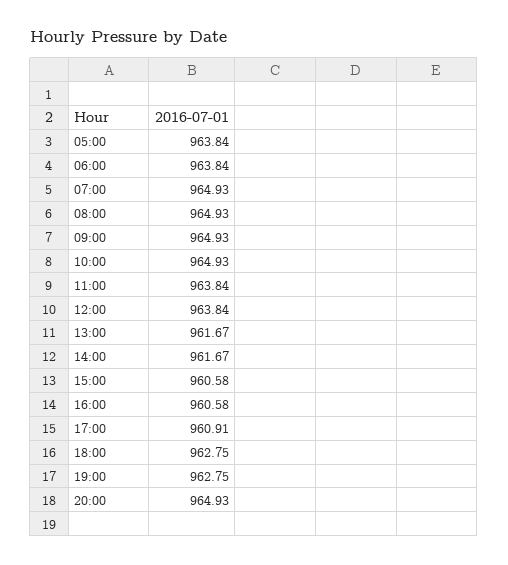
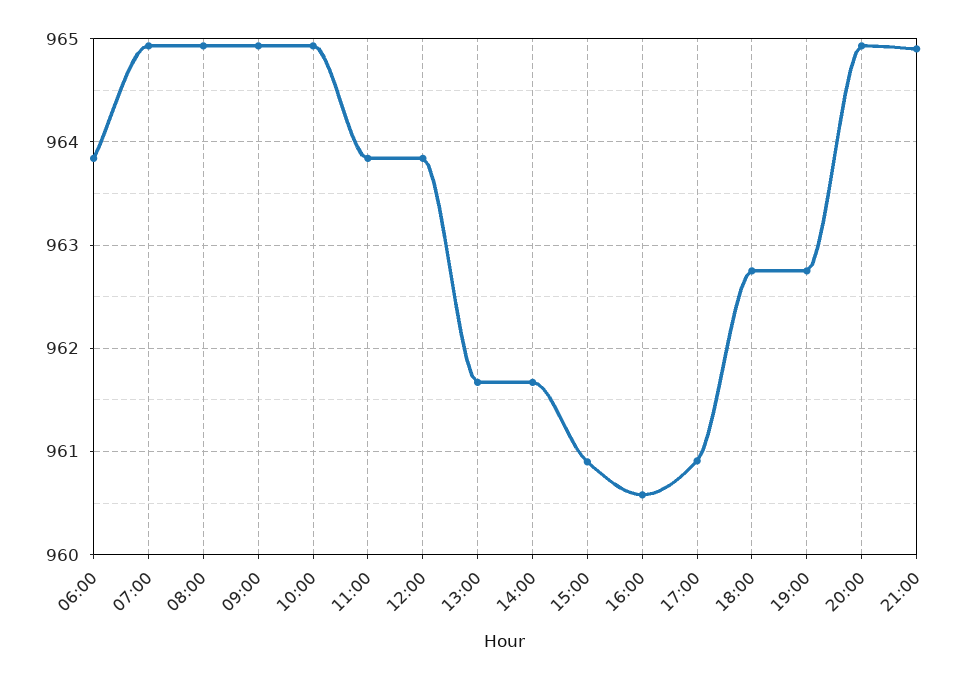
05:00: 963.84 -> none
15:00: 960.58 -> 960.9
21:00: none -> 964.9

